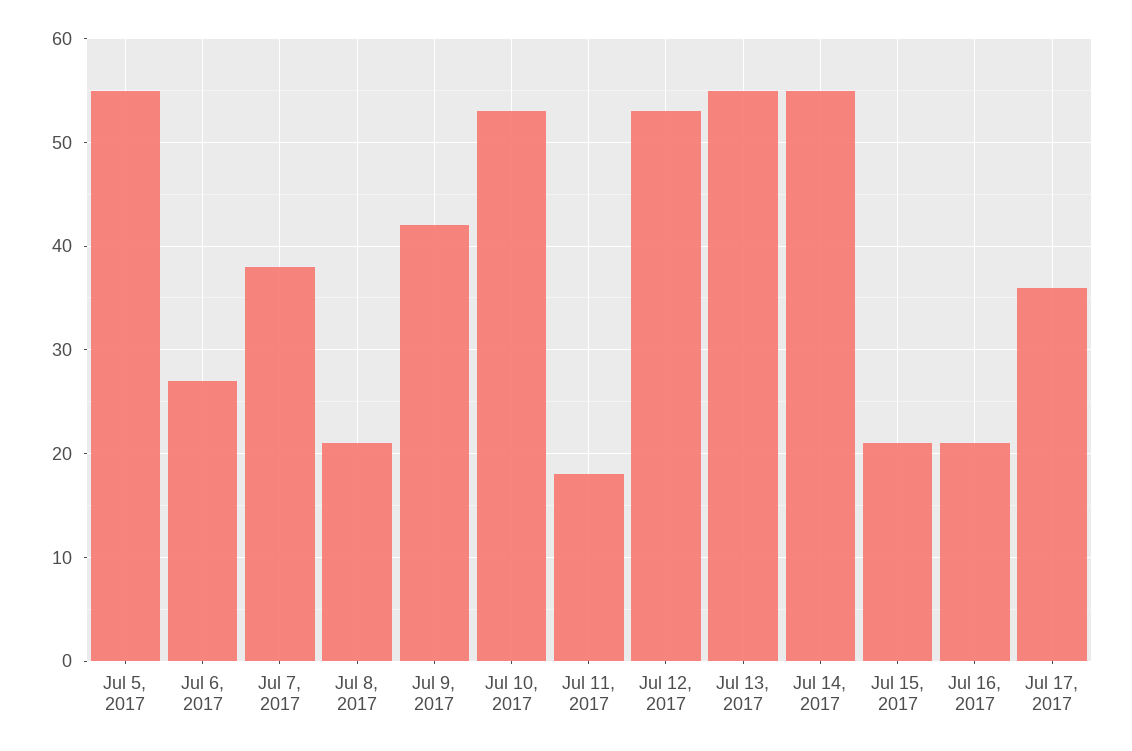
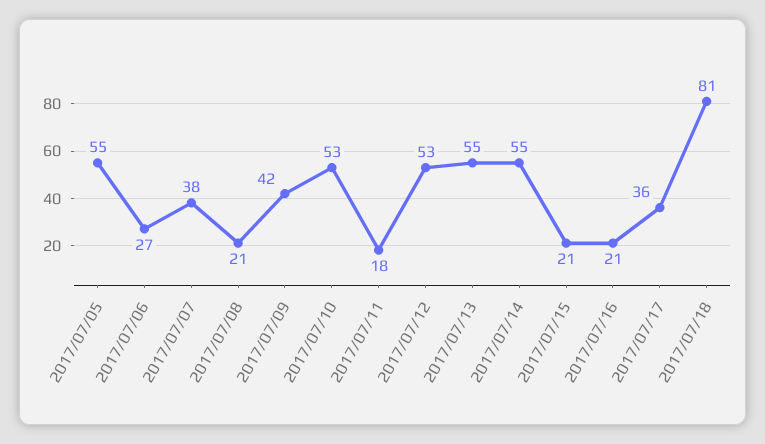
2017/07/18: none -> 81

